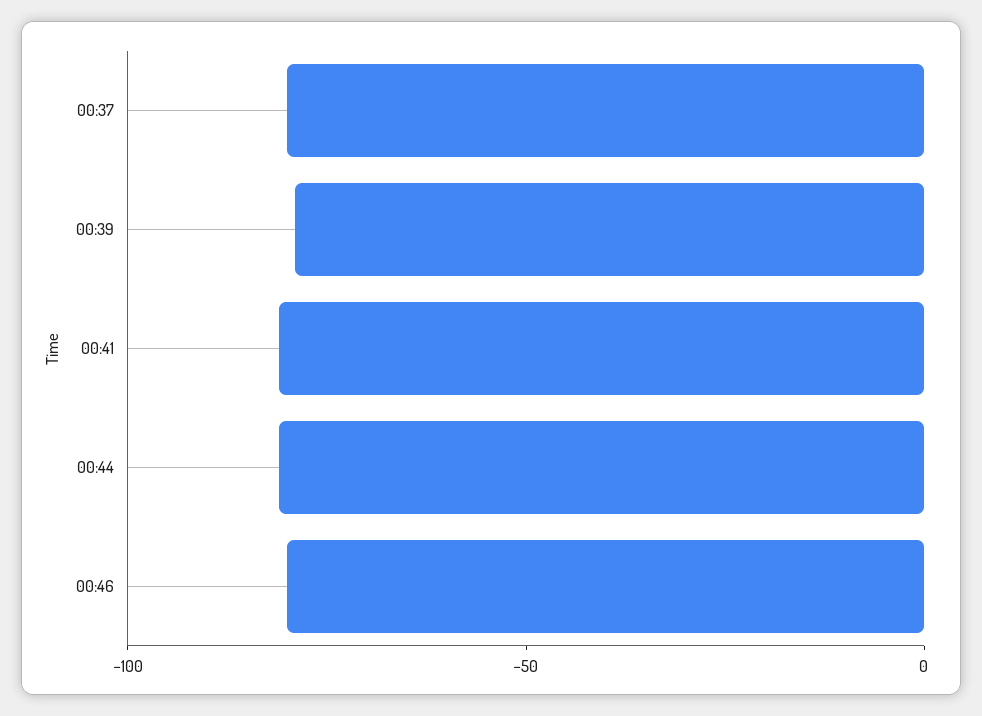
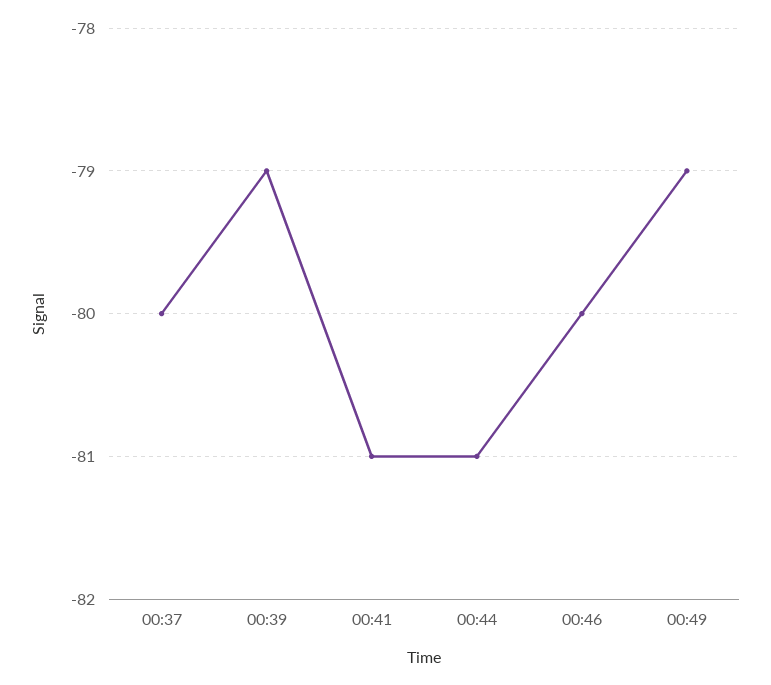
00:49: none -> -79

